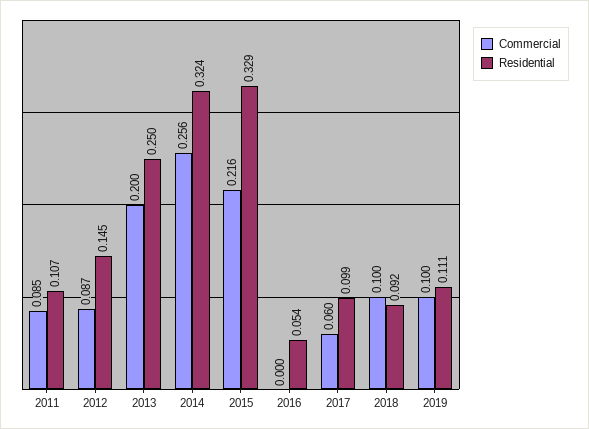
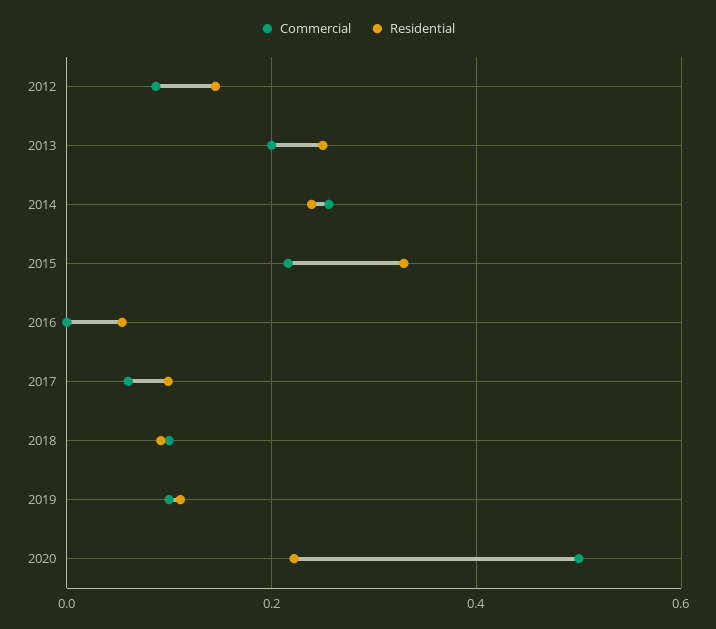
Commercial, 2011: 0.085 -> none
Residential, 2011: 0.107 -> none
Residential, 2014: 0.324 -> 0.24
Commercial, 2020: none -> 0.5
Residential, 2020: none -> 0.22

